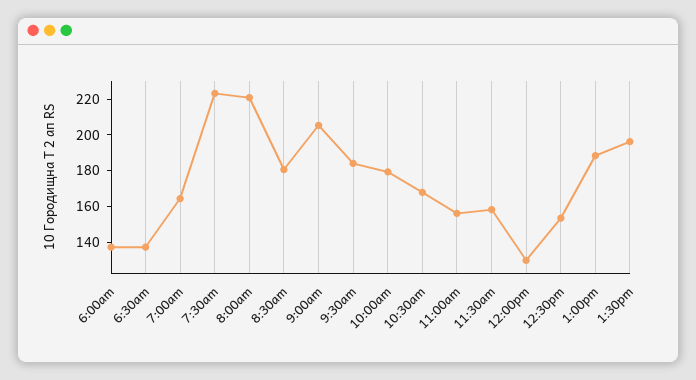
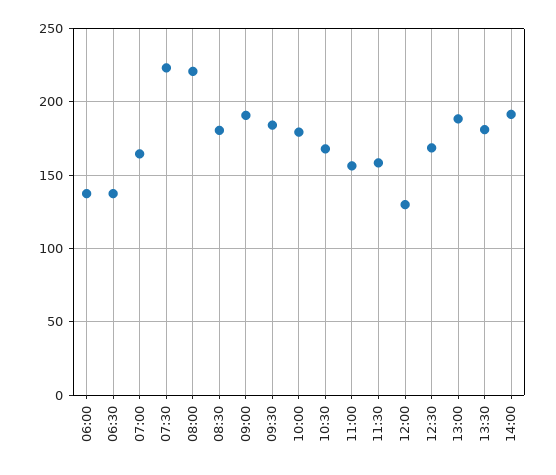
9:00am: 205 -> 190
12:30pm: 155 -> 170
1:30pm: 195 -> 180
14:00: none -> 190

